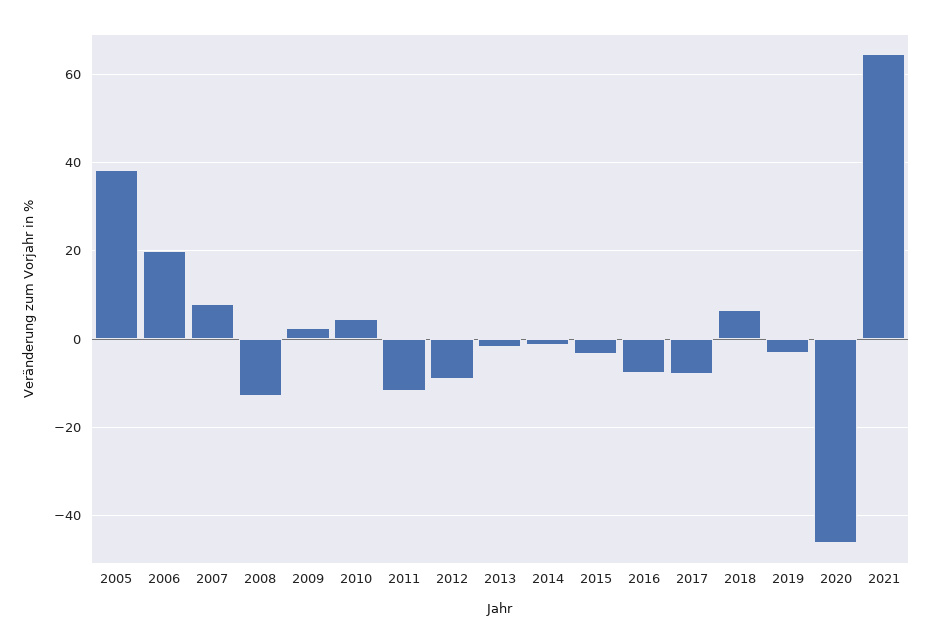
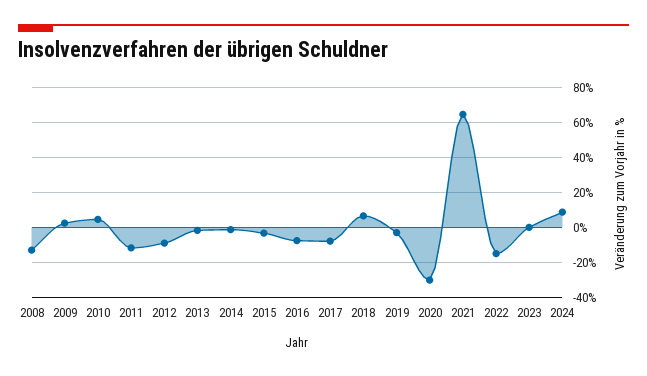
2005: 38 -> none
2006: 20 -> none
2007: 8 -> none
2020: -46 -> -30
2022: none -> -15
2023: none -> 0
2024: none -> 10

